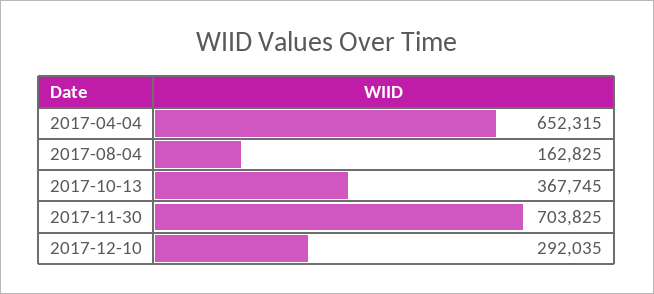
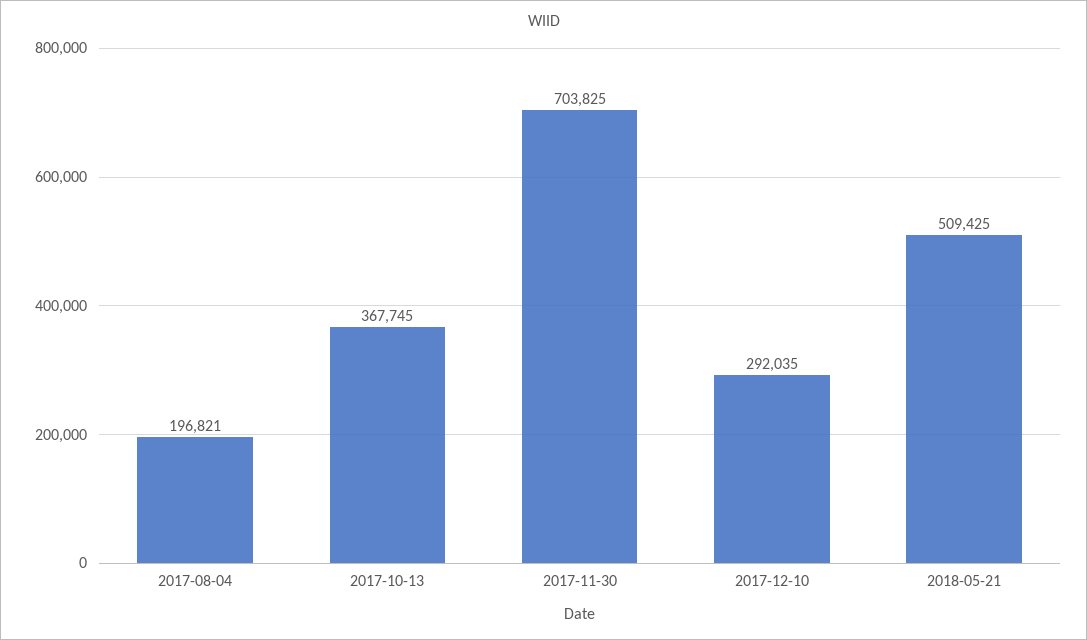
2017-04-04: 652315 -> none
2017-08-04: 162825 -> 196821
2018-05-21: none -> 509425

